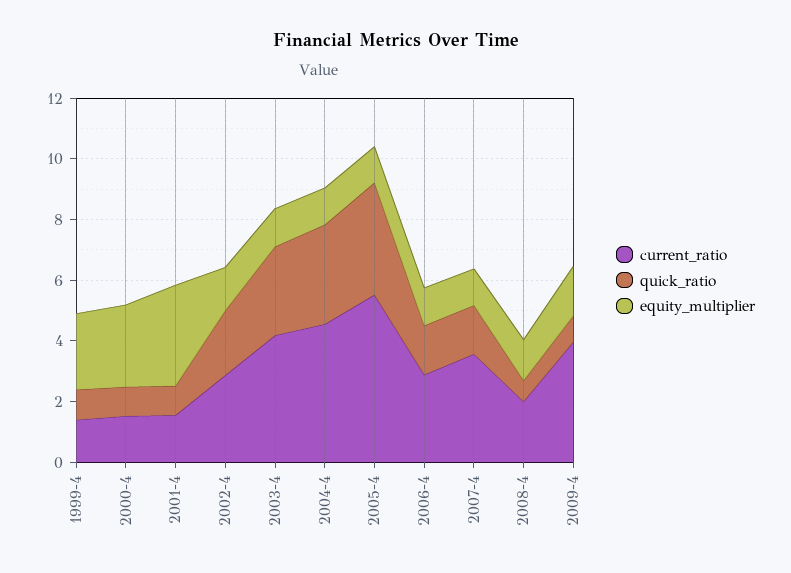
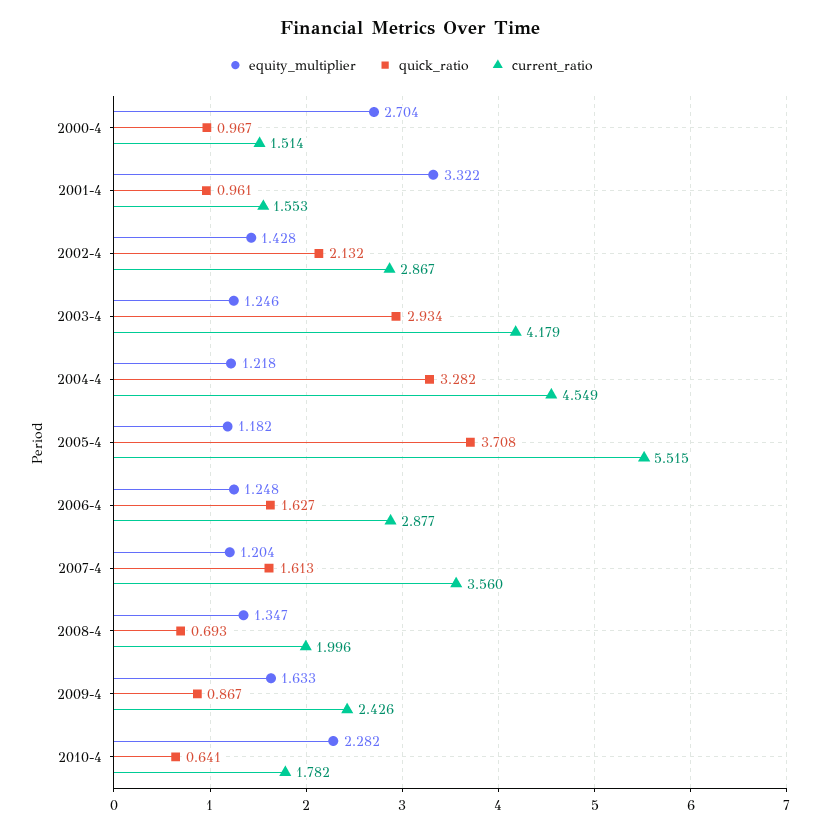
current_ratio, 1999-4: 1.5 -> none
quick_ratio, 1999-4: 1 -> none
equity_multiplier, 1999-4: 2.5 -> none
current_ratio, 2009-4: 4 -> 2.426
equity_multiplier, 2010-4: none -> 2.282
quick_ratio, 2010-4: none -> 0.641
current_ratio, 2010-4: none -> 1.782

